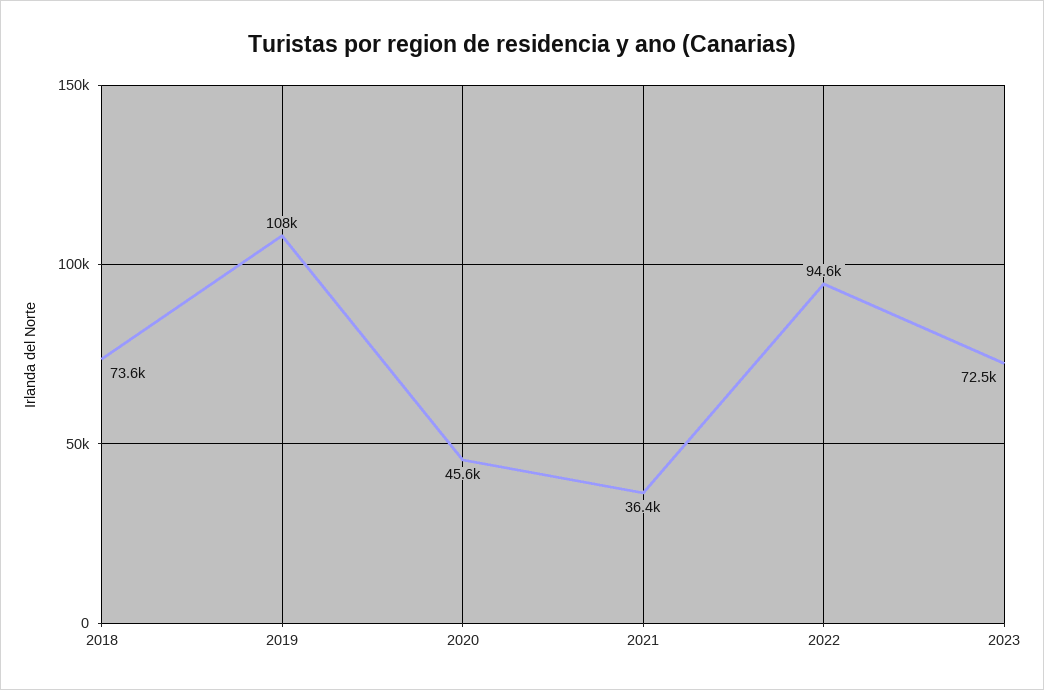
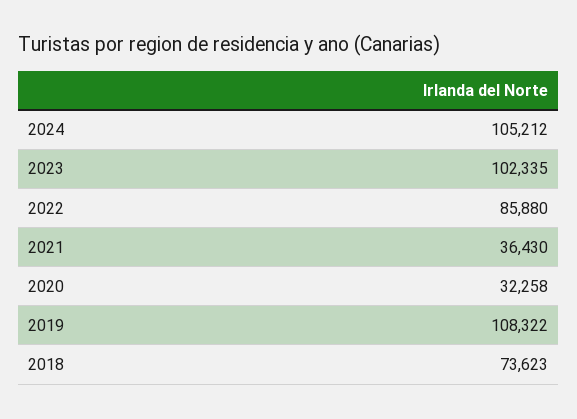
2020: 45600 -> 32258
2022: 94600 -> 85880
2023: 72500 -> 102335
2024: none -> 105212

